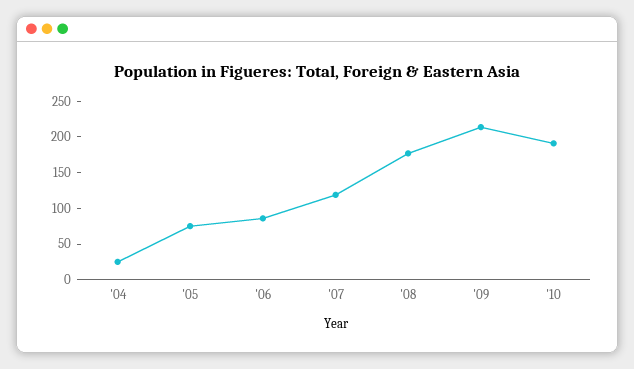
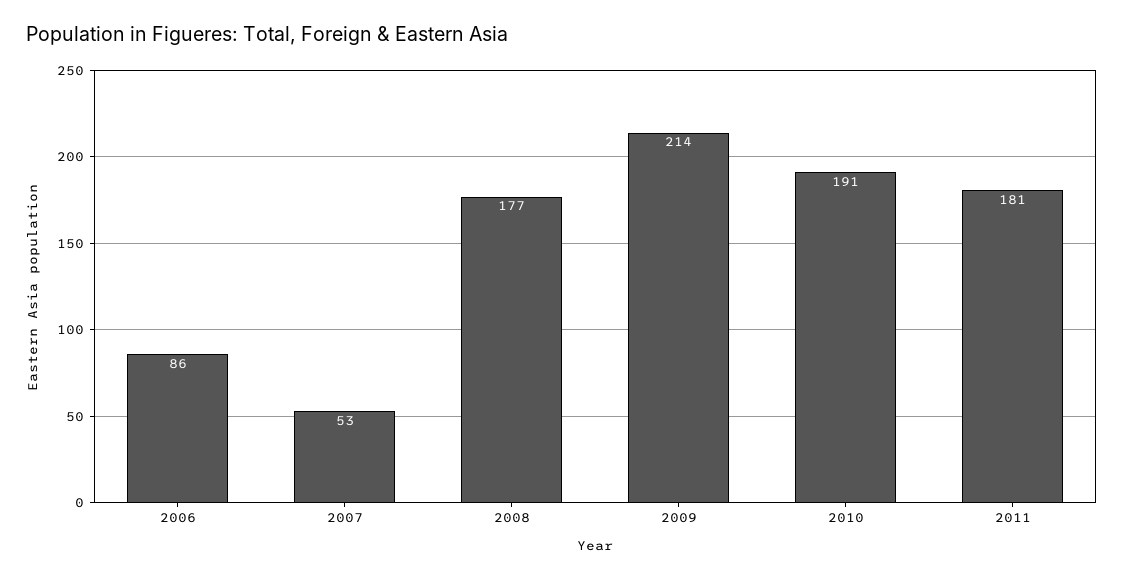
'04: 25 -> none
'05: 75 -> none
'07: 125 -> 53
2011: none -> 181

